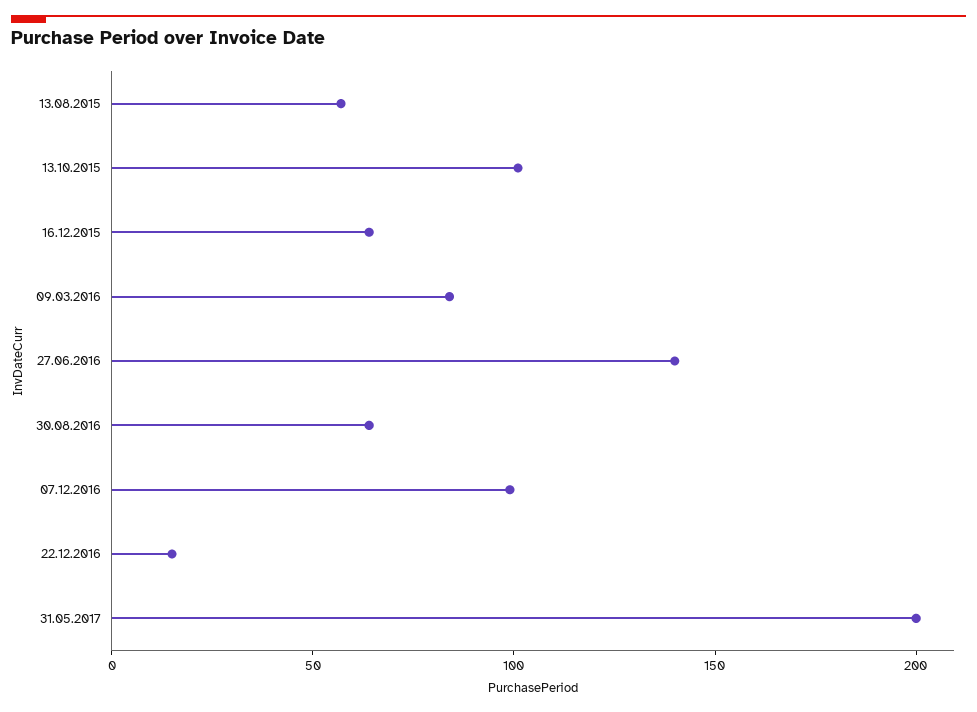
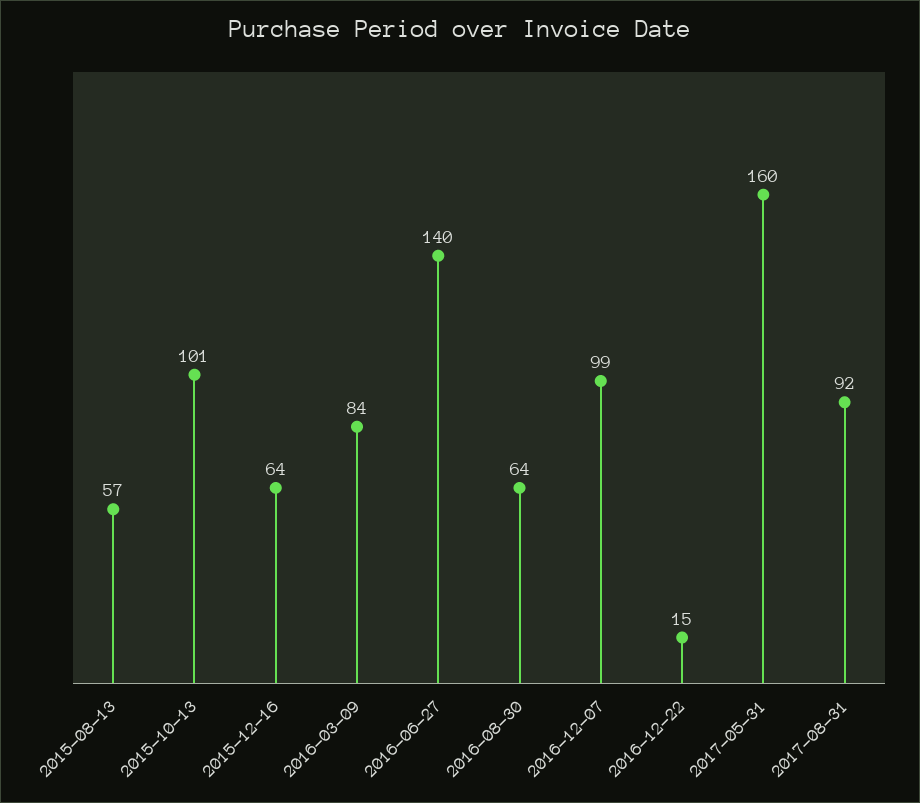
31.05.2017: 200 -> 160
2017-08-31: none -> 92

